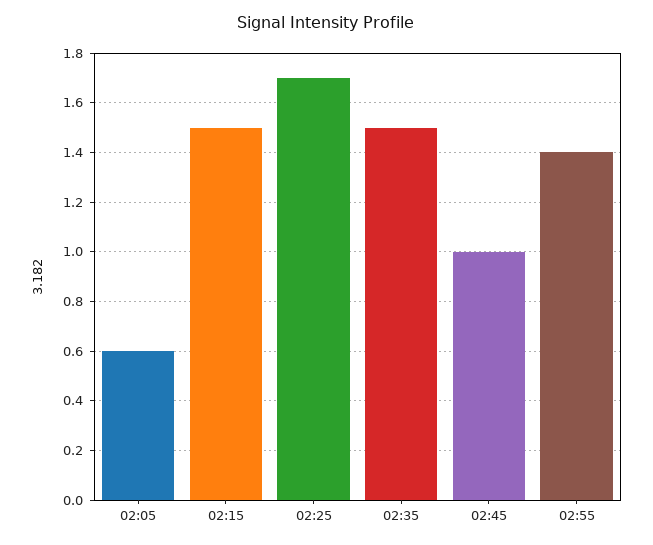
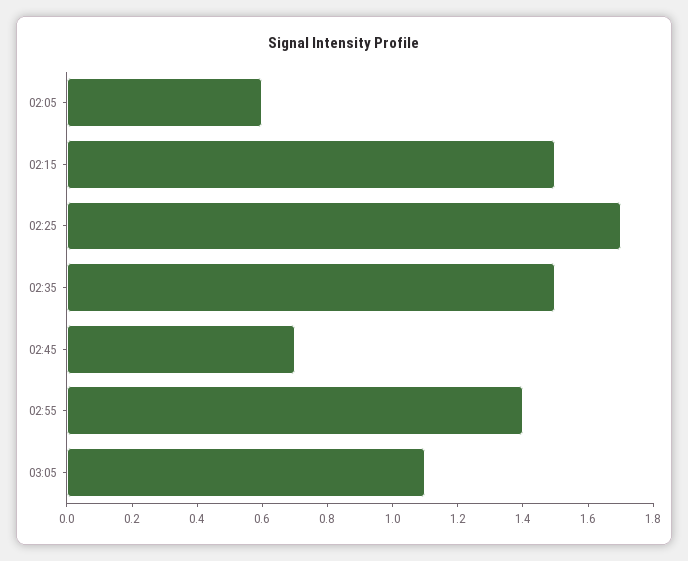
02:45: 1 -> 0.7
03:05: none -> 1.1

